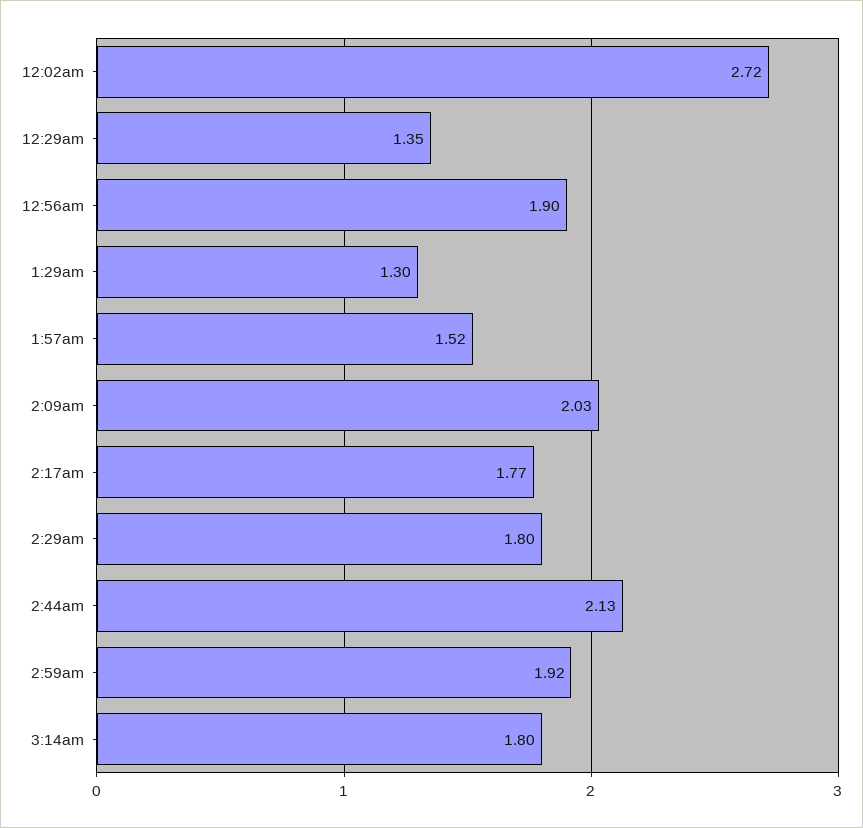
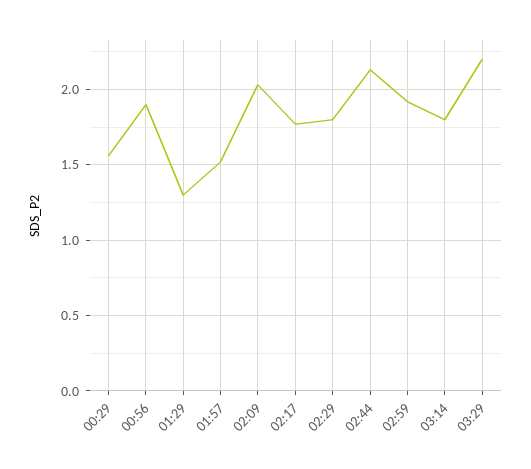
12:02am: 2.72 -> none
12:29am: 1.35 -> 1.55
03:29: none -> 2.2

